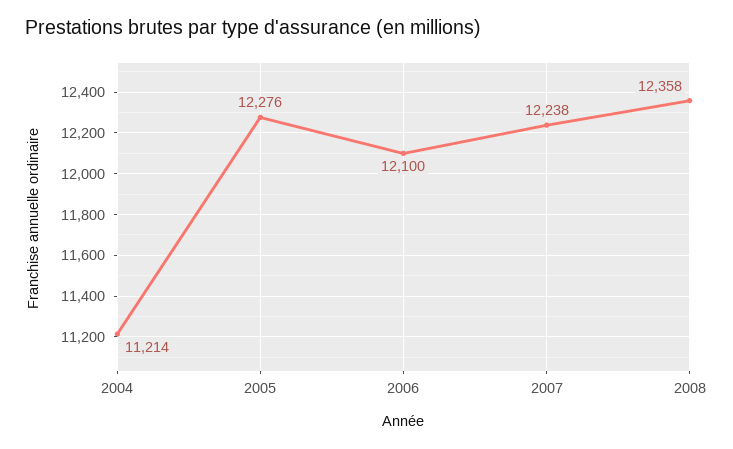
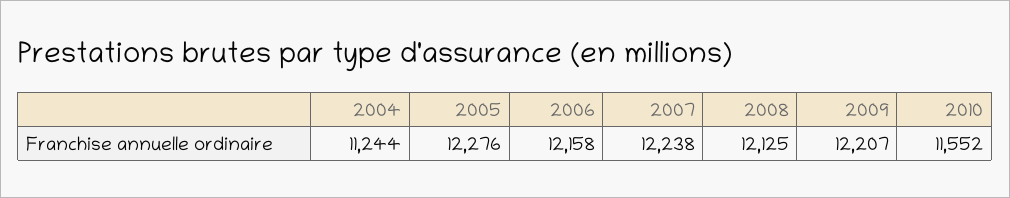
2004: 11214 -> 11244
2006: 12100 -> 12158
2008: 12358 -> 12125
2009: none -> 12207
2010: none -> 11552

